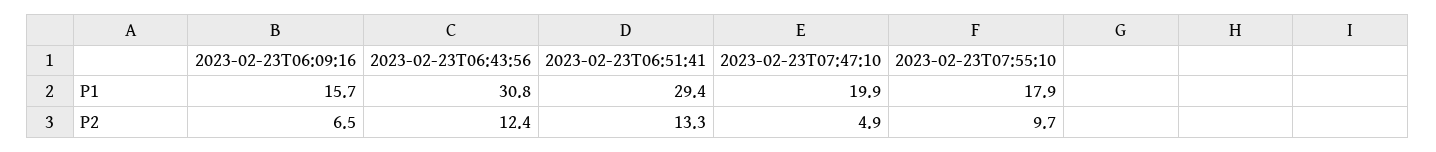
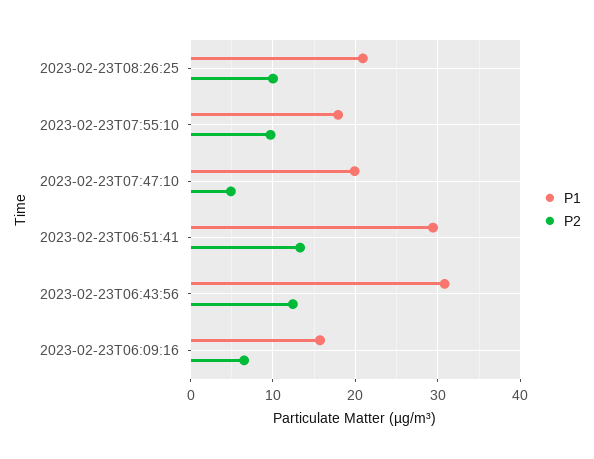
P1, 2023-02-23T08:26:25: none -> 21
P2, 2023-02-23T08:26:25: none -> 10

